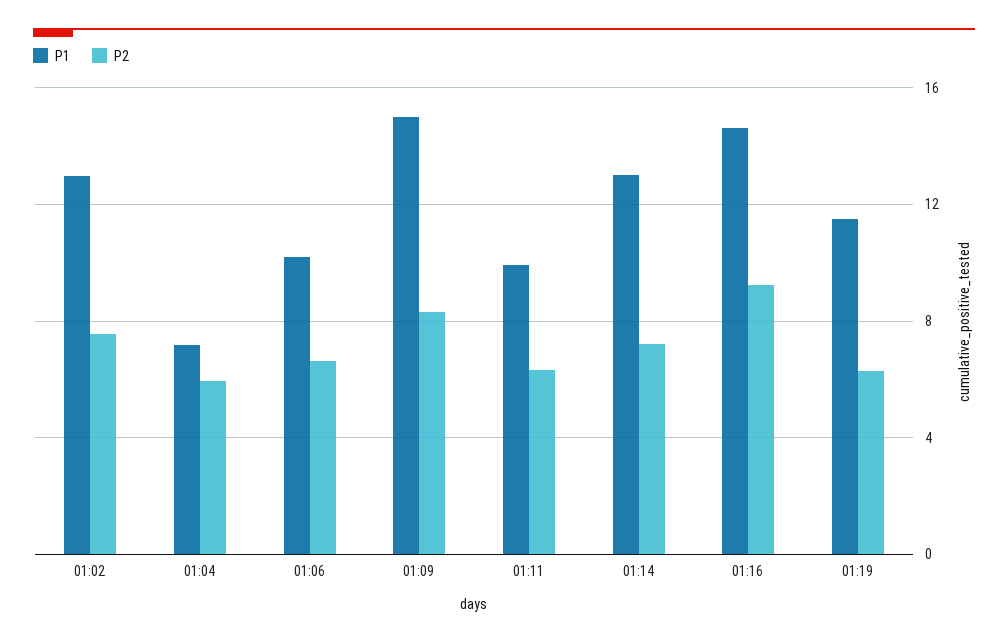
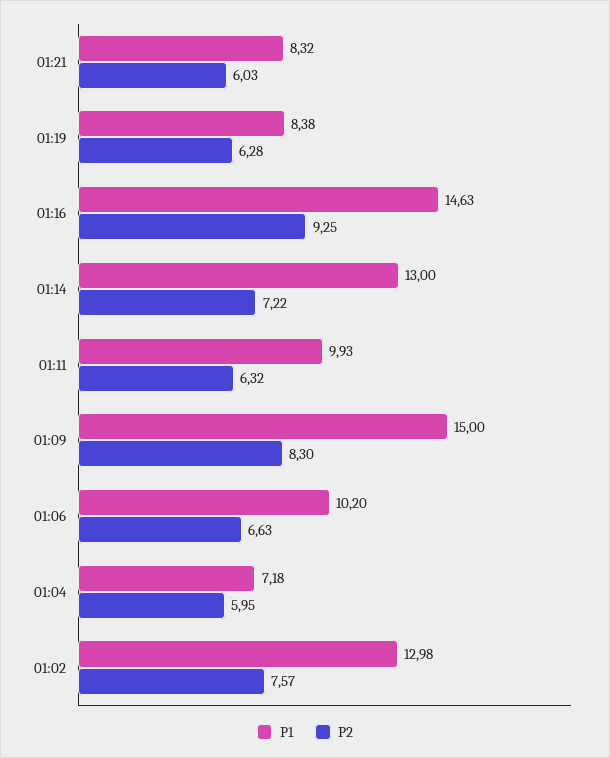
P1, 01:19: 11.5 -> 8.38
P1, 01:21: none -> 8.32
P2, 01:21: none -> 6.03

